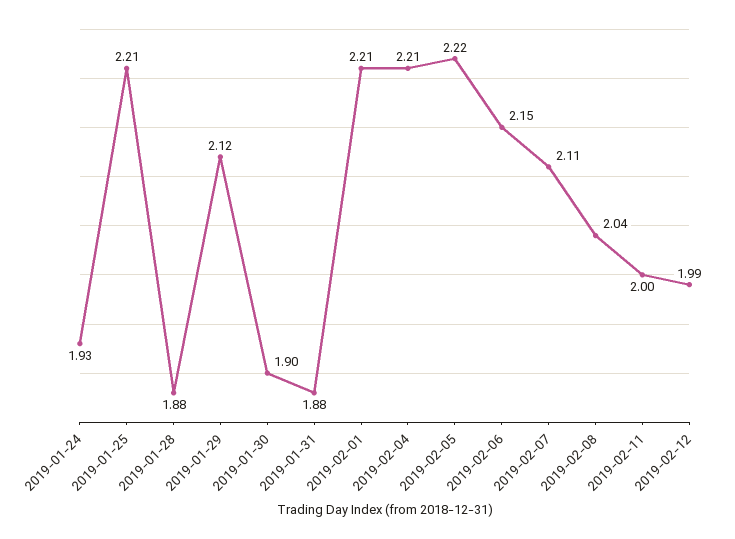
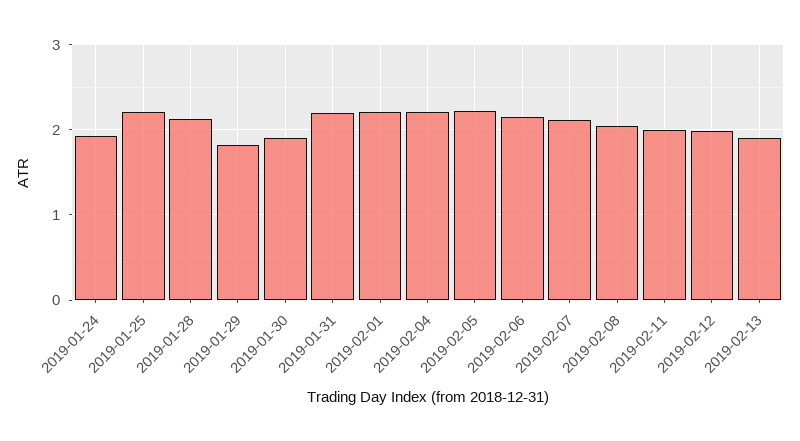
2019-01-28: 1.88 -> 2.1
2019-01-29: 2.12 -> 1.8
2019-01-31: 1.88 -> 2.2
2019-02-13: none -> 1.9

